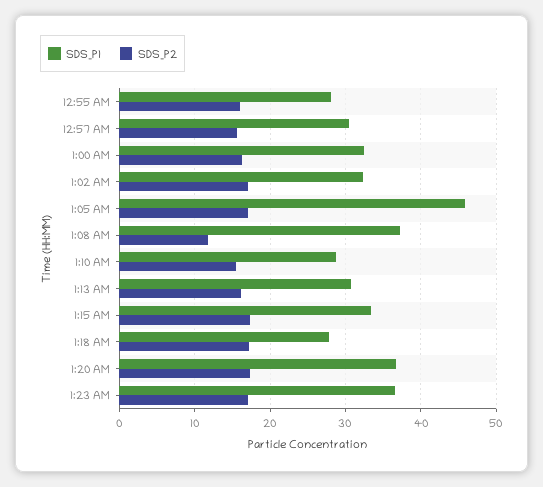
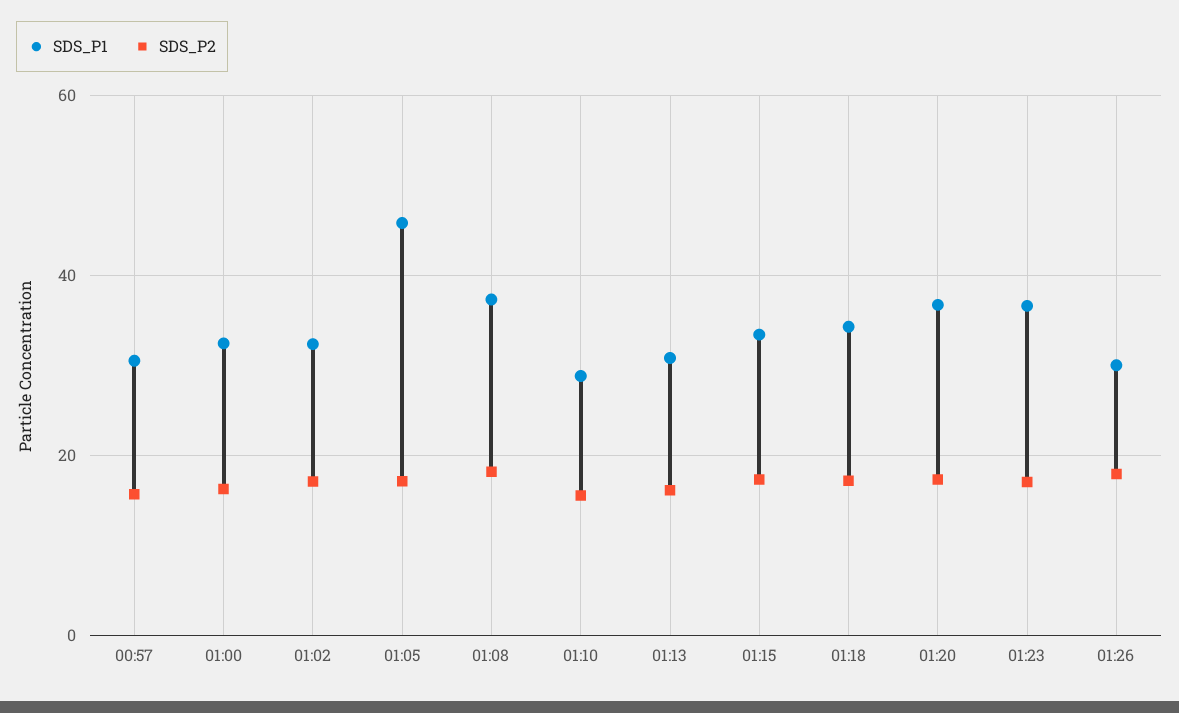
SDS_P1, 12:55 AM: 28 -> none
SDS_P2, 12:55 AM: 16 -> none
SDS_P2, 1:08 AM: 12 -> 18
SDS_P1, 1:18 AM: 28 -> 34
SDS_P1, 01:26: none -> 30
SDS_P2, 01:26: none -> 18

